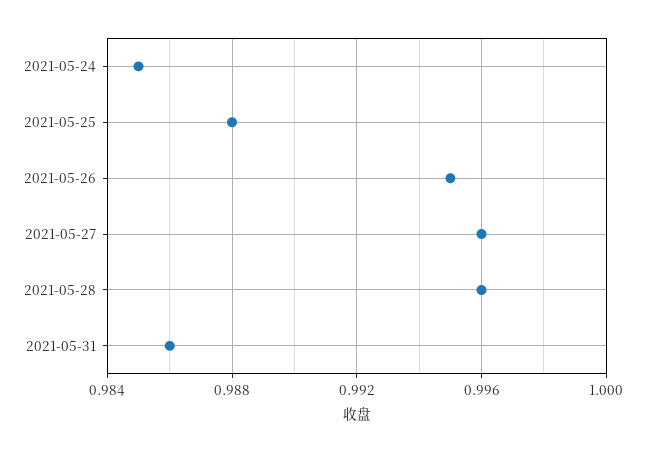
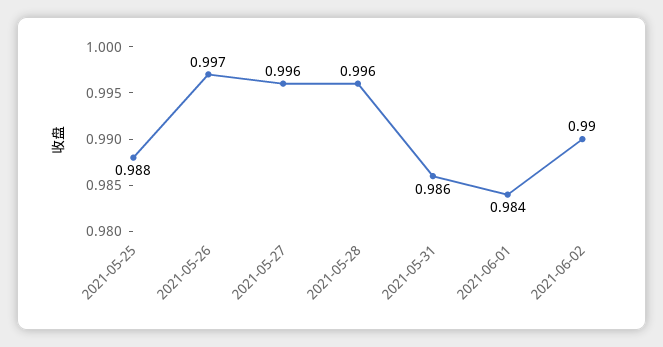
2021-05-24: 0.985 -> none
2021-05-26: 0.995 -> 0.997
2021-06-01: none -> 0.984
2021-06-02: none -> 0.99

